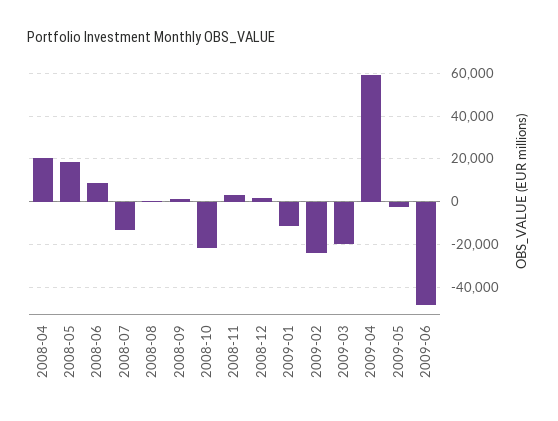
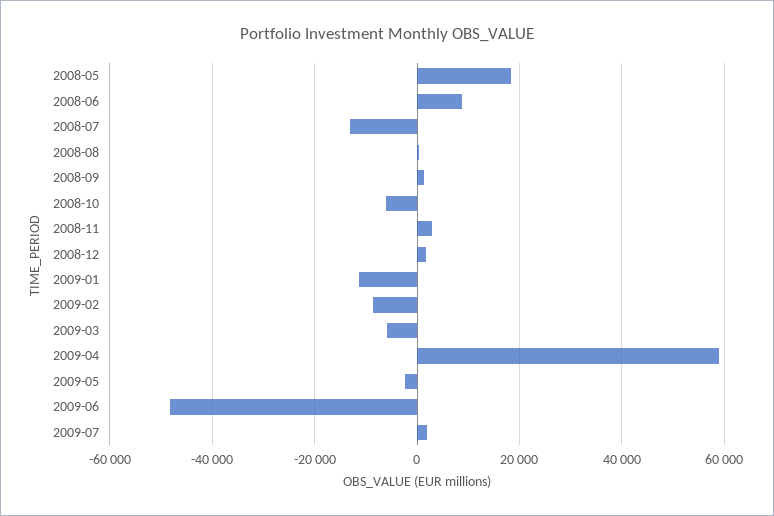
2008-04: 20000 -> none
2008-10: -20000 -> -6000
2009-02: -25000 -> -8000
2009-03: -20000 -> -6000
2009-07: none -> 2000

